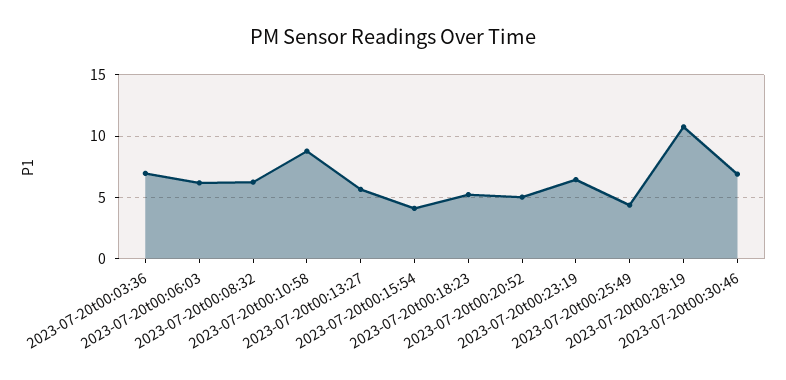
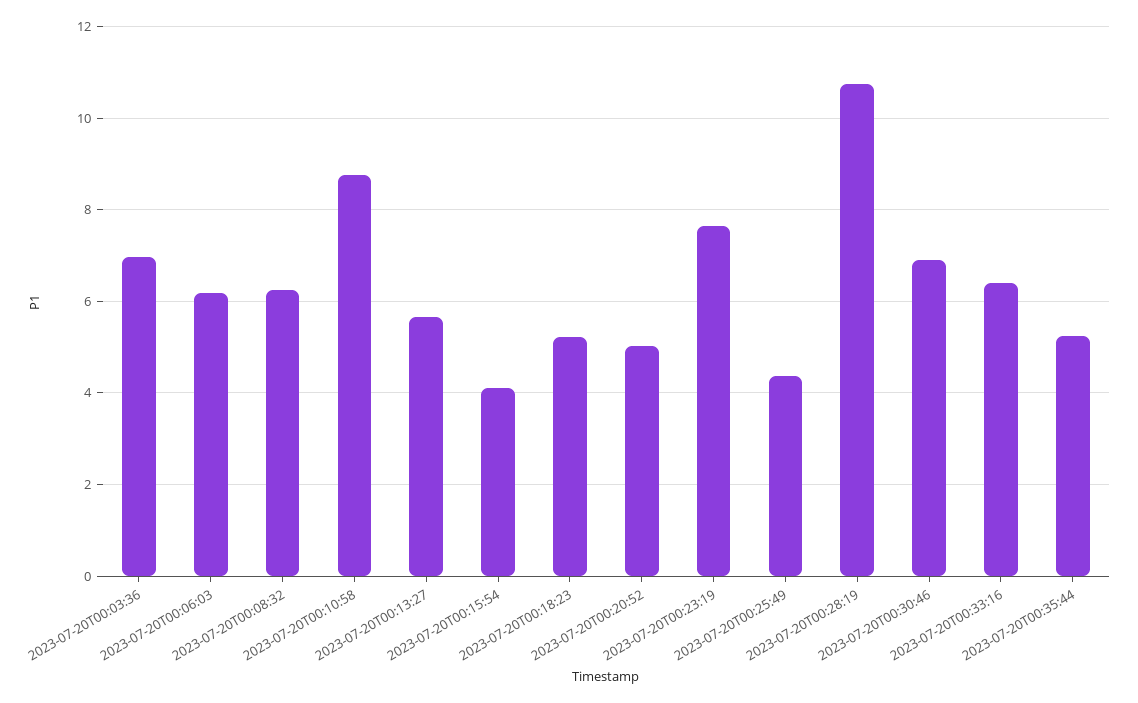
2023-07-20t00:23:19: 6.5 -> 7.6
2023-07-20T00:33:16: none -> 6.4
2023-07-20T00:35:44: none -> 5.2

